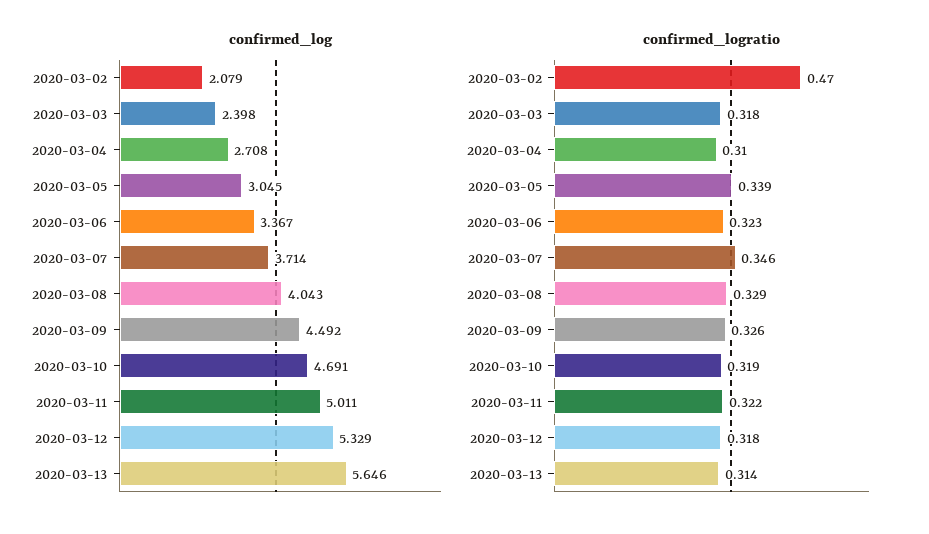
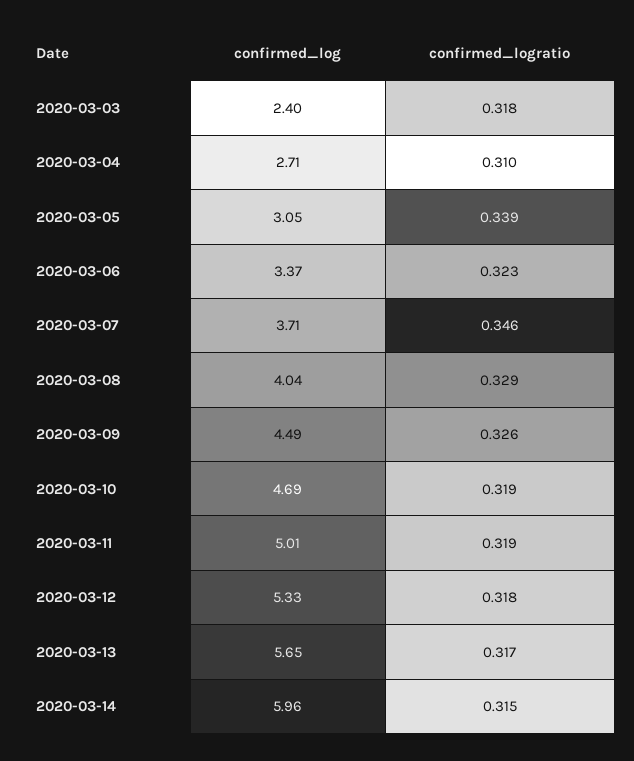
confirmed_log, 2020-03-02: 2.079 -> none
confirmed_logratio, 2020-03-02: 0.47 -> none
confirmed_logratio, 2020-03-11: 0.322 -> 0.319
confirmed_logratio, 2020-03-13: 0.314 -> 0.317
confirmed_log, 2020-03-14: none -> 5.96
confirmed_logratio, 2020-03-14: none -> 0.315

